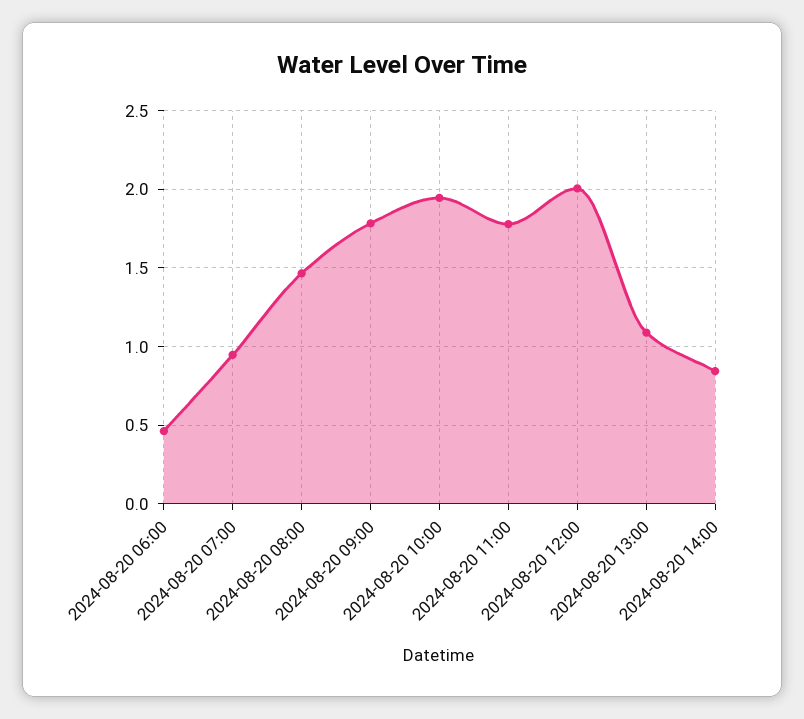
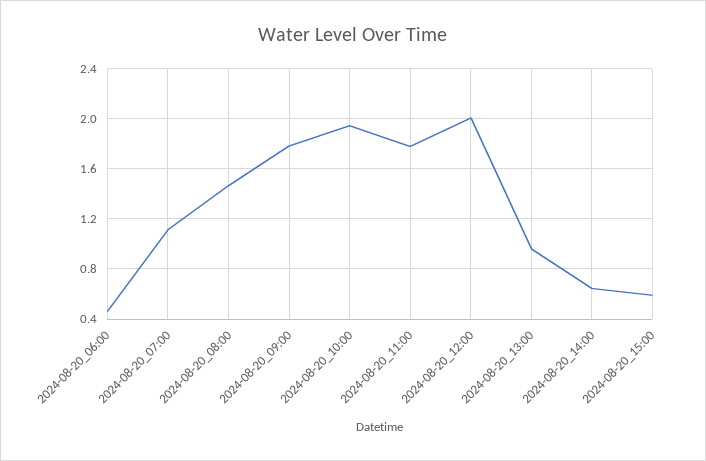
2024-08-20 07:00: 0.95 -> 1.1
2024-08-20 13:00: 1.1 -> 0.95
2024-08-20 14:00: 0.85 -> 0.65
2024-08-20_15:00: none -> 0.6

